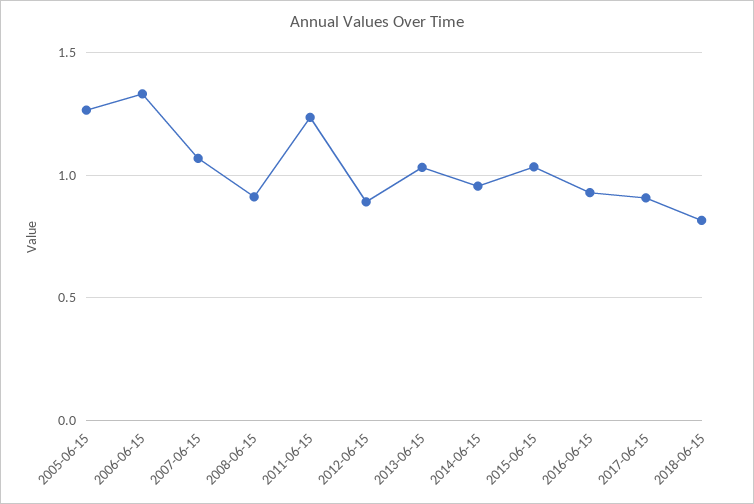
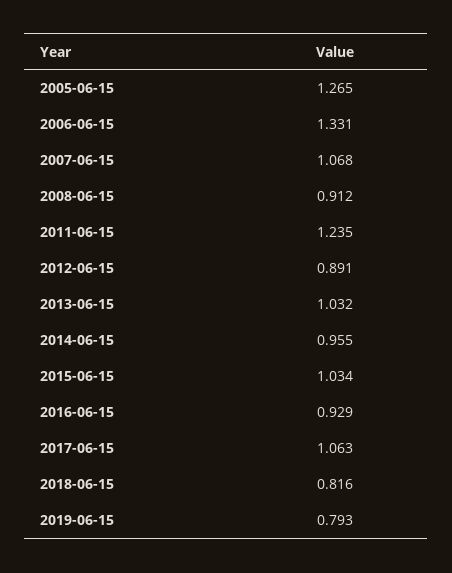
2017-06-15: 0.9 -> 1.063
2019-06-15: none -> 0.793

